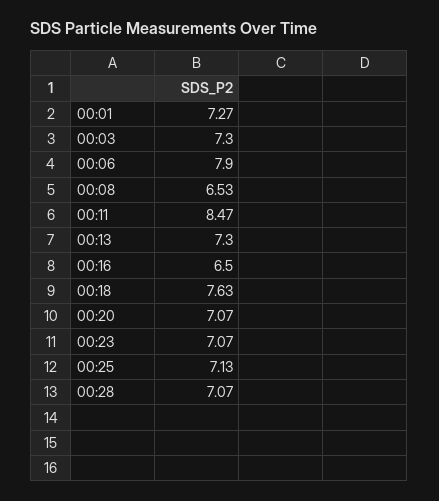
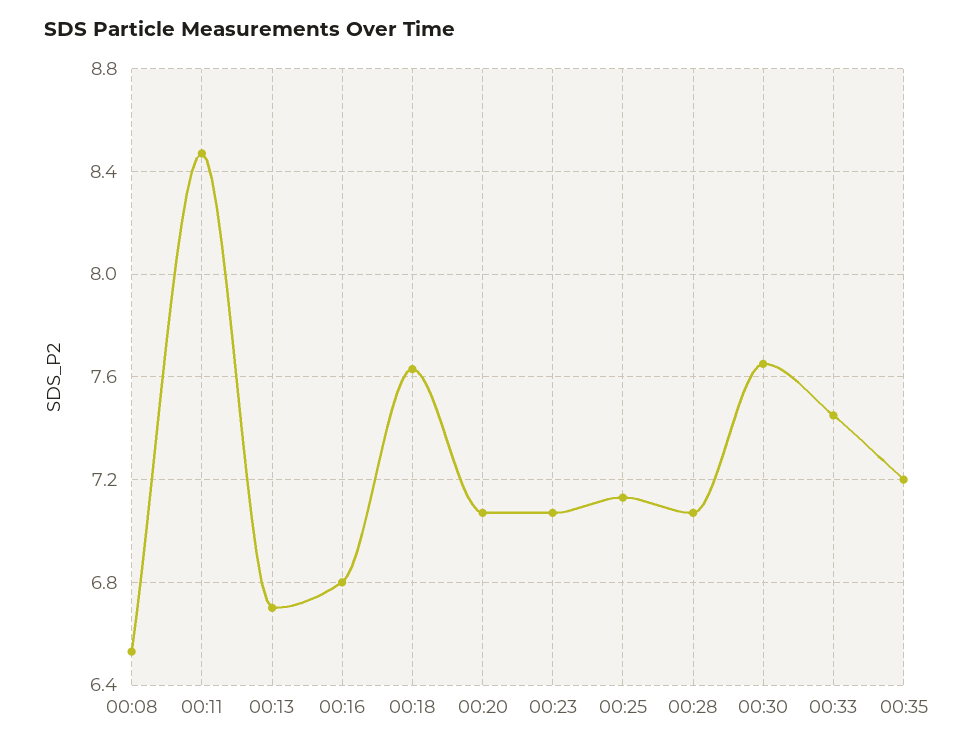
00:01: 7.27 -> none
00:03: 7.3 -> none
00:06: 7.9 -> none
00:13: 7.3 -> 6.7
00:16: 6.5 -> 6.8
00:30: none -> 7.65
00:33: none -> 7.45
00:35: none -> 7.2

